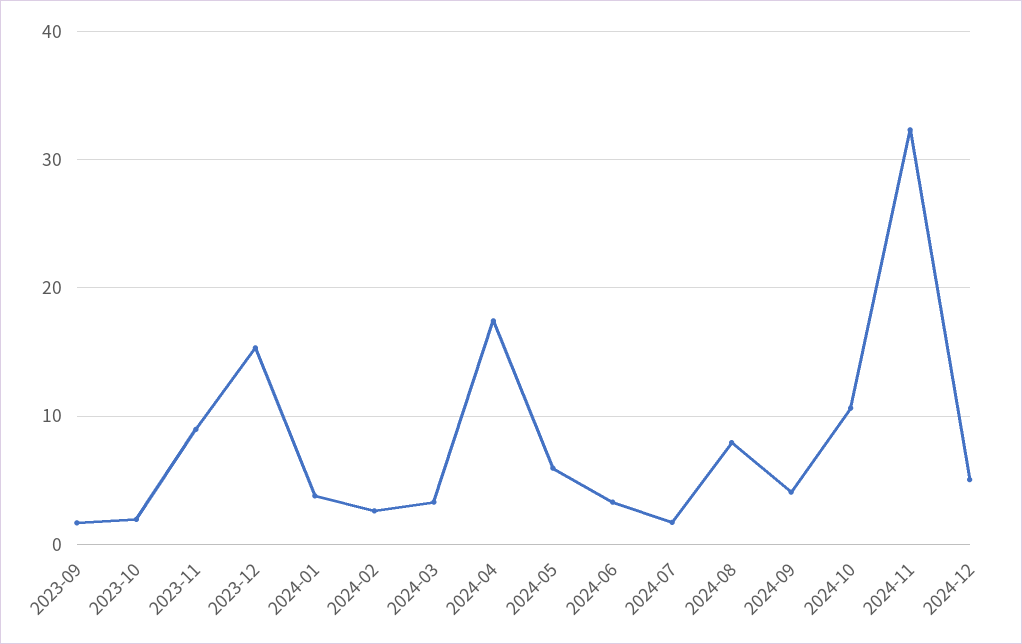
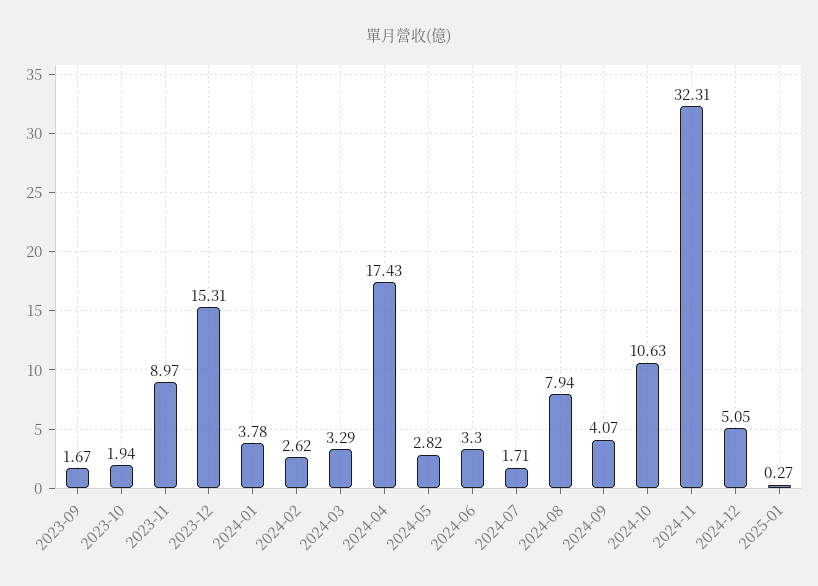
2024-05: 6 -> 2.82
2025-01: none -> 0.27

